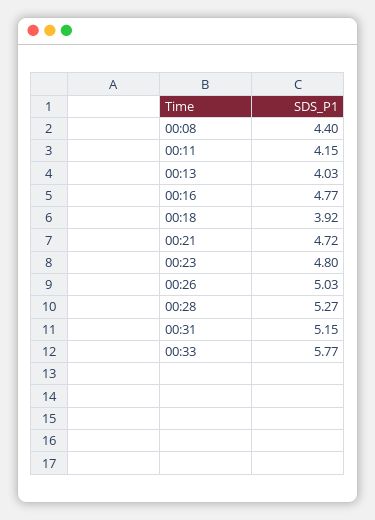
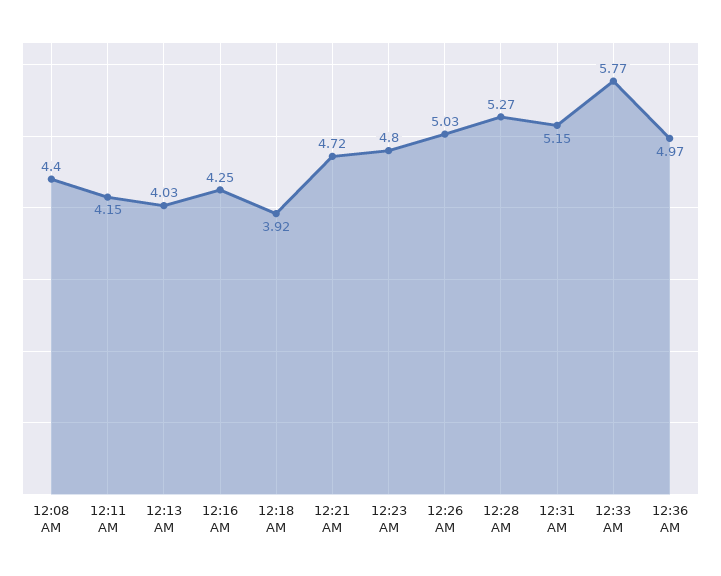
00:16: 4.77 -> 4.25
12:36 AM: none -> 4.97

